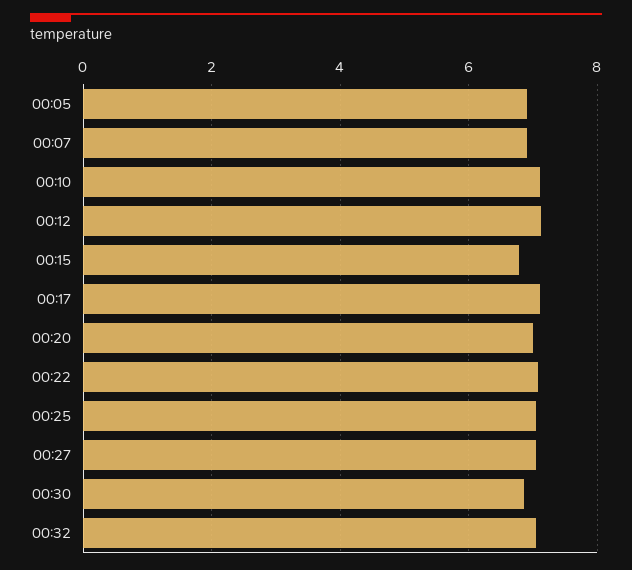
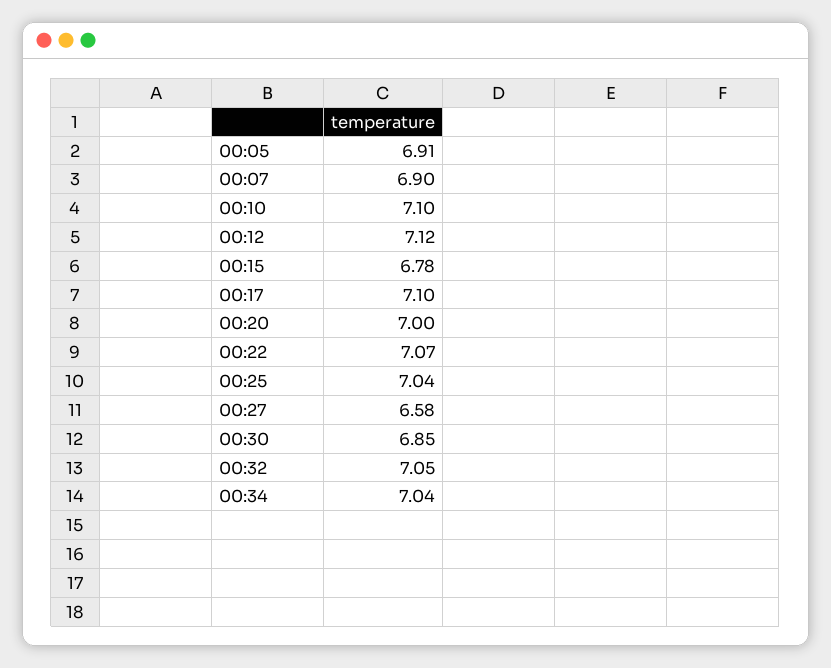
00:27: 7 -> 6.58
00:34: none -> 7.04

